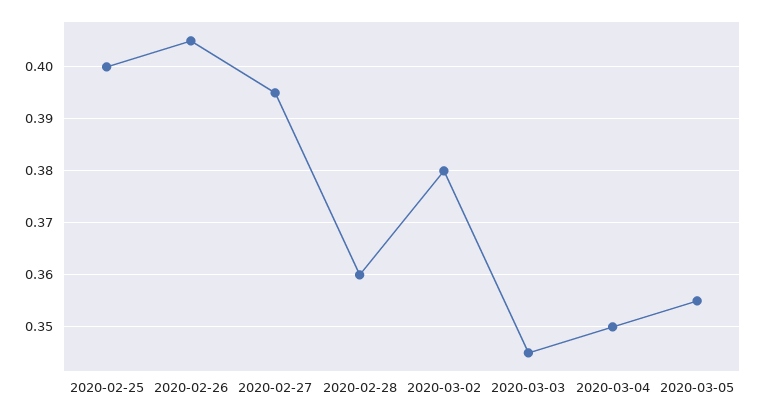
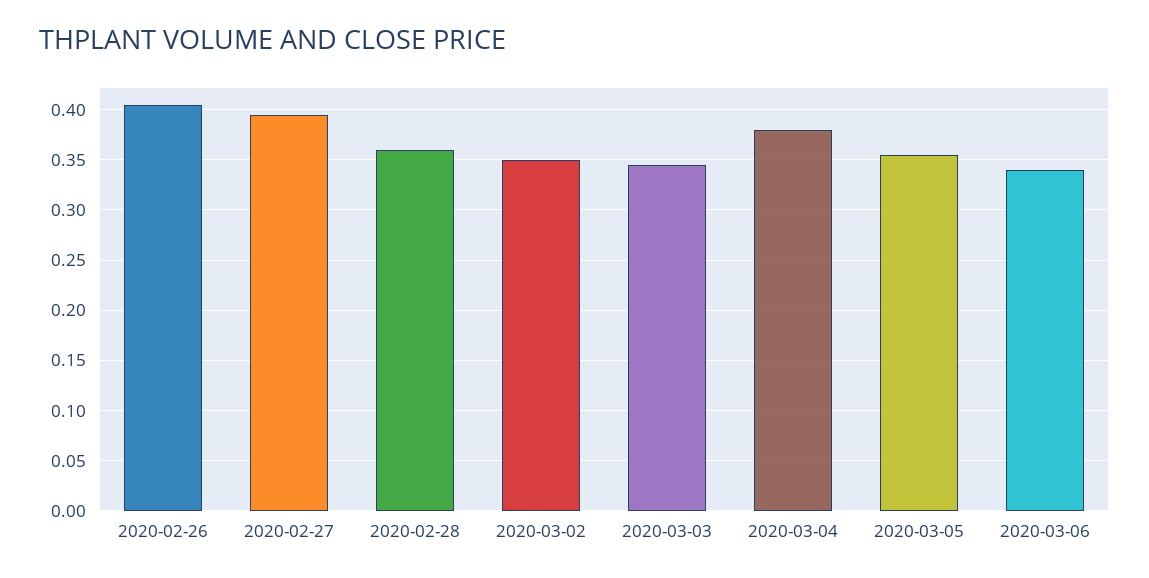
2020-02-25: 0.4 -> none
2020-03-02: 0.38 -> 0.35
2020-03-04: 0.35 -> 0.38
2020-03-06: none -> 0.34

